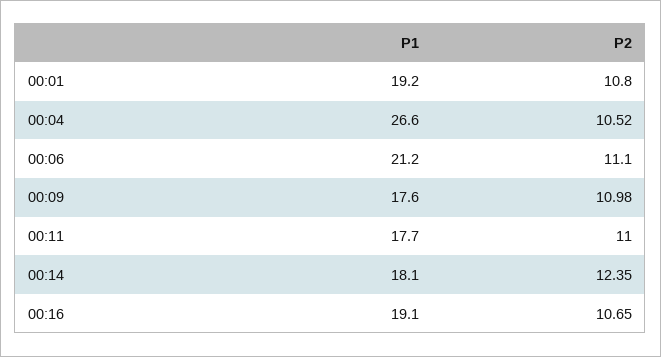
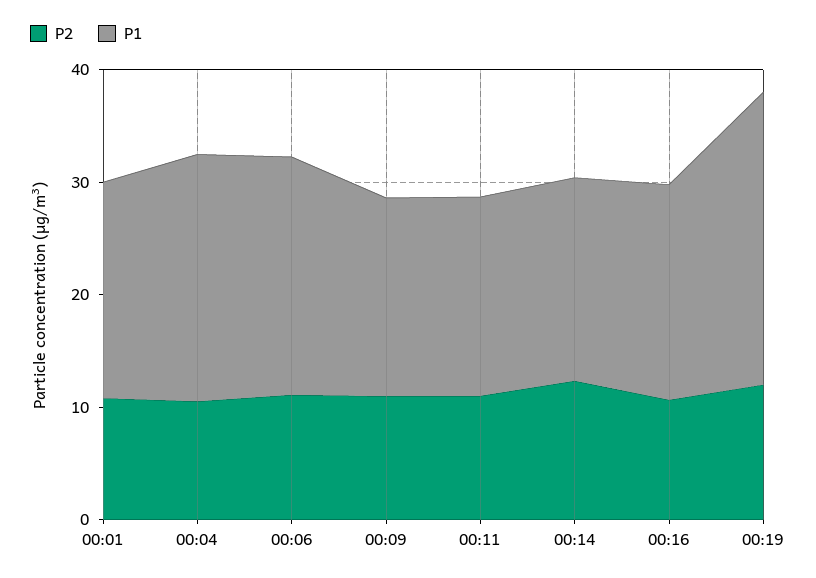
P1, 00:04: 26.6 -> 22
P2, 00:19: none -> 12
P1, 00:19: none -> 26

